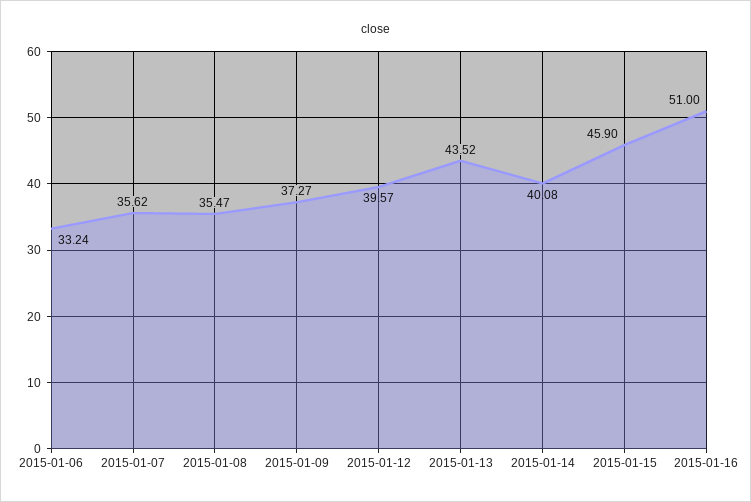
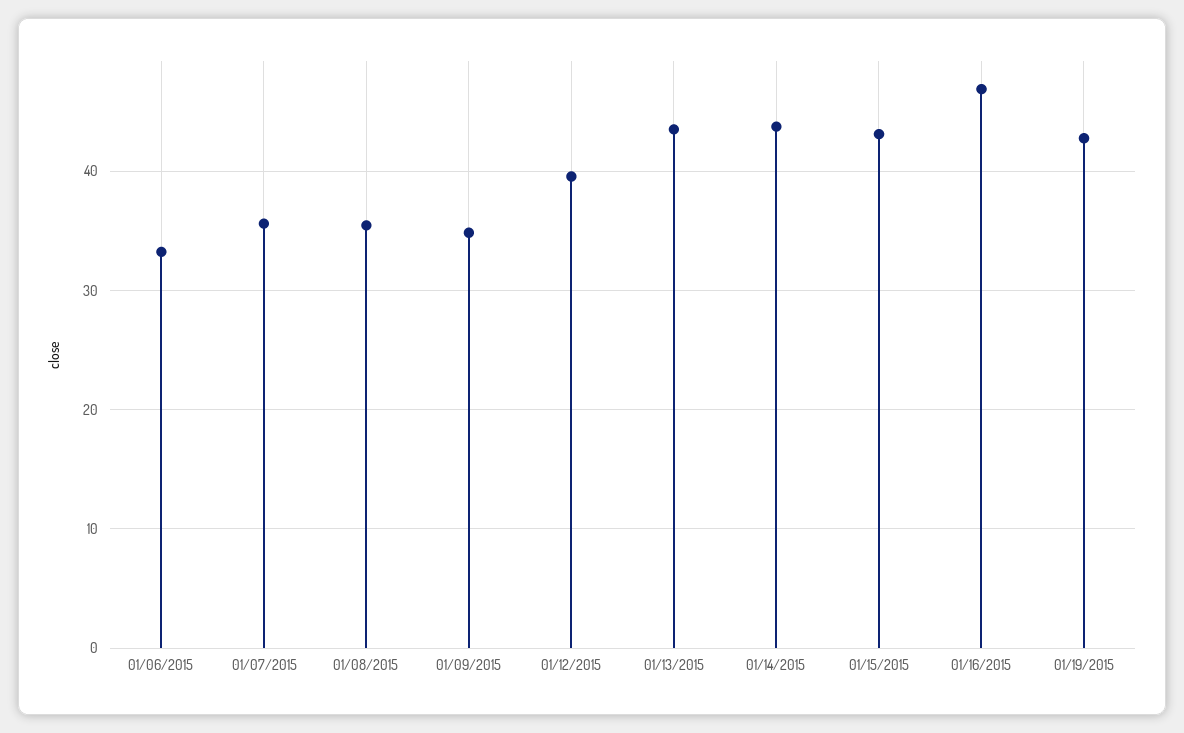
2015-01-09: 37.27 -> 35
2015-01-14: 40.08 -> 44
2015-01-15: 45.9 -> 43
2015-01-16: 51 -> 47
01/19/2015: none -> 43

